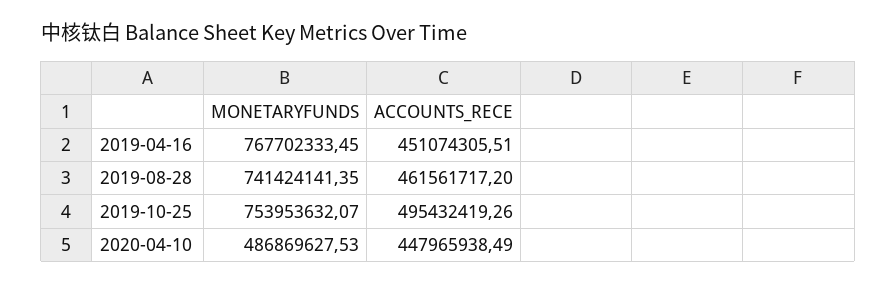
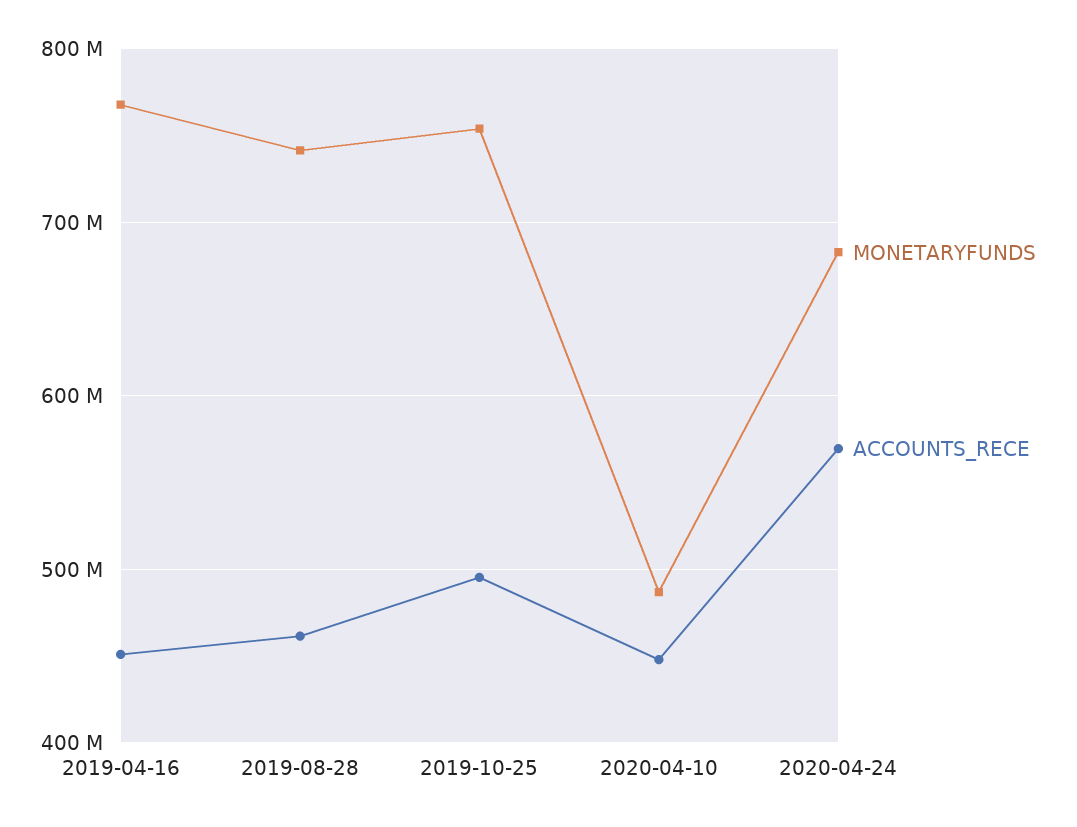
MONETARYFUNDS, 2020-04-24: none -> 680000000
ACCOUNTS_RECE, 2020-04-24: none -> 570000000

